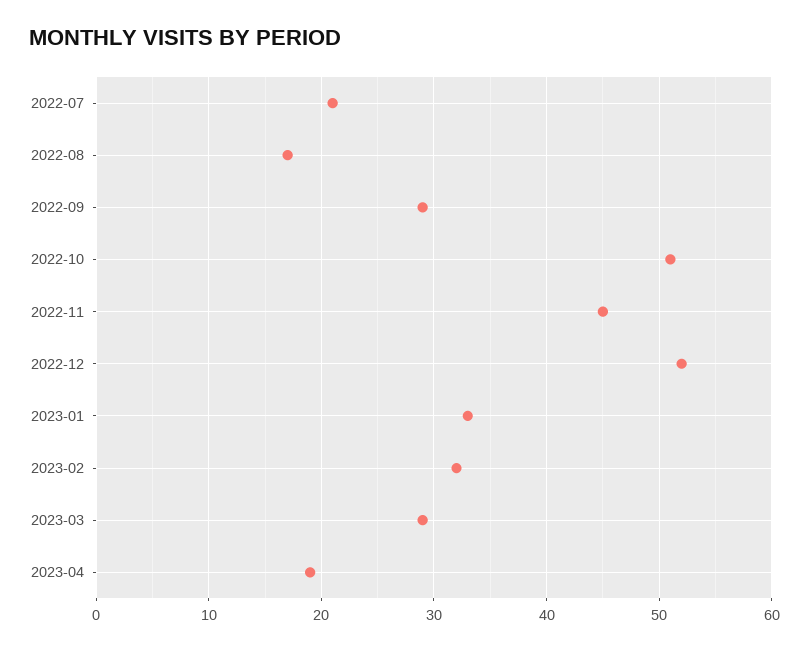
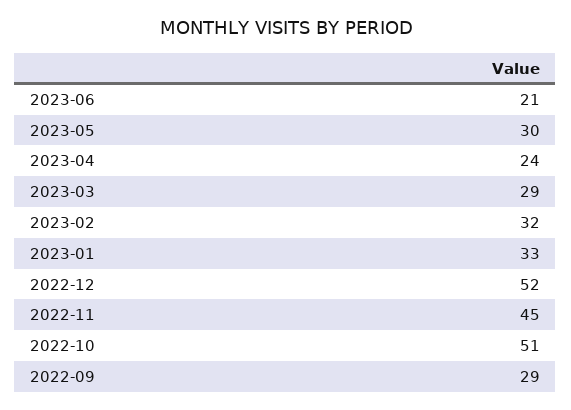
2022-07: 21 -> none
2022-08: 17 -> none
2023-04: 19 -> 24
2023-06: none -> 21
2023-05: none -> 30

